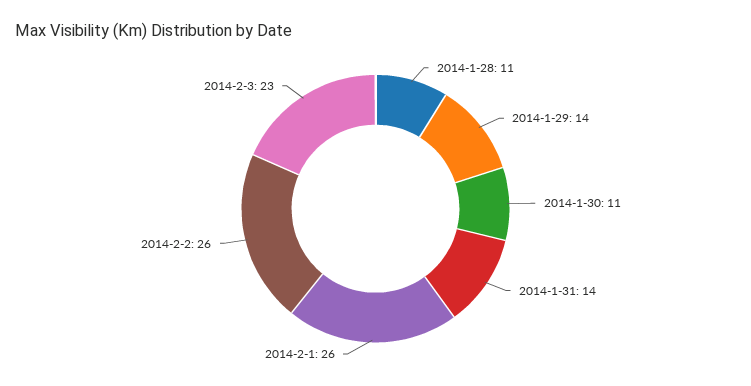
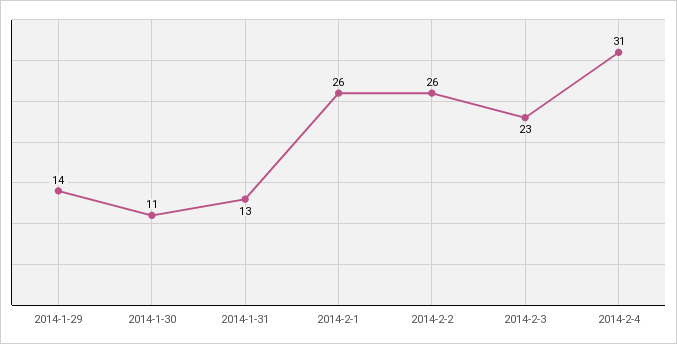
2014-1-28: 11 -> none
2014-1-31: 14 -> 13
2014-2-4: none -> 31

